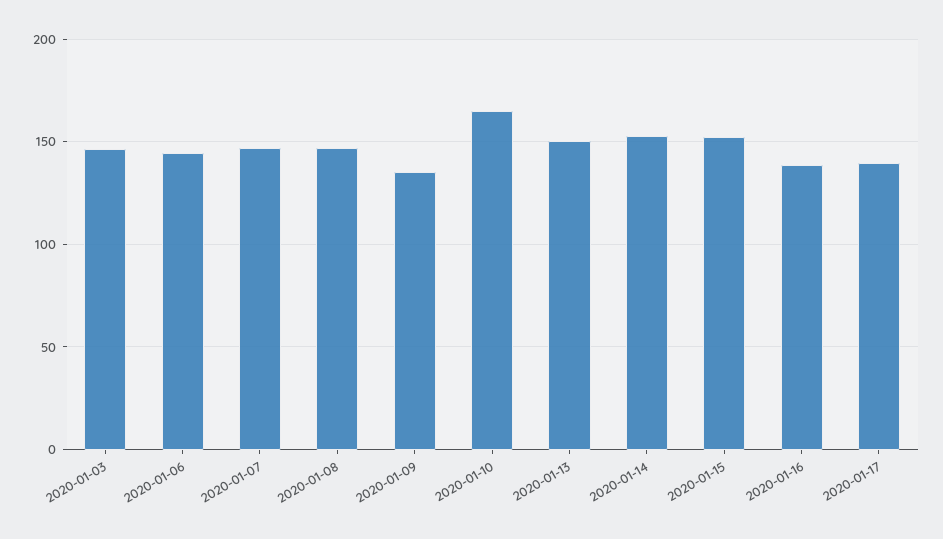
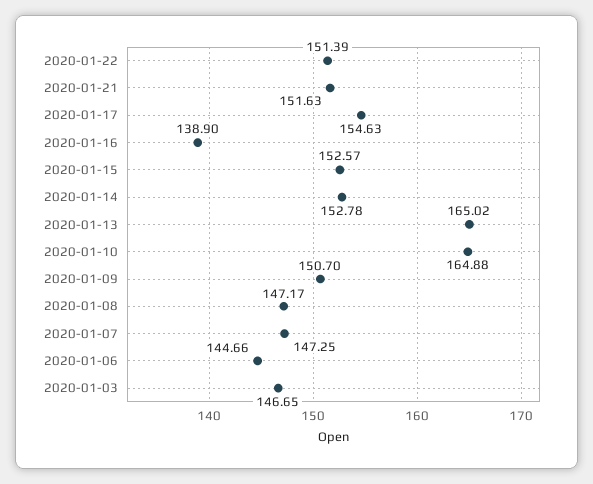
2020-01-09: 135 -> 150.7
2020-01-13: 150 -> 165.02
2020-01-17: 140 -> 154.63
2020-01-22: none -> 151.39
2020-01-21: none -> 151.63

